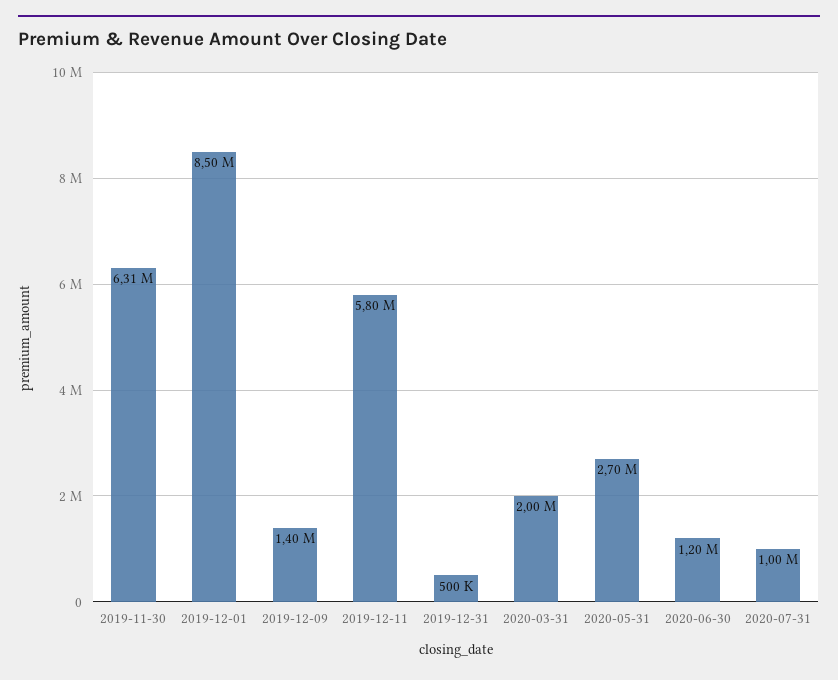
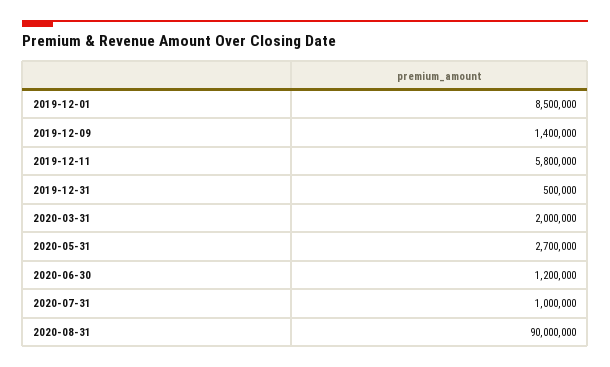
2019-11-30: 6310000 -> none
2020-08-31: none -> 90000000

